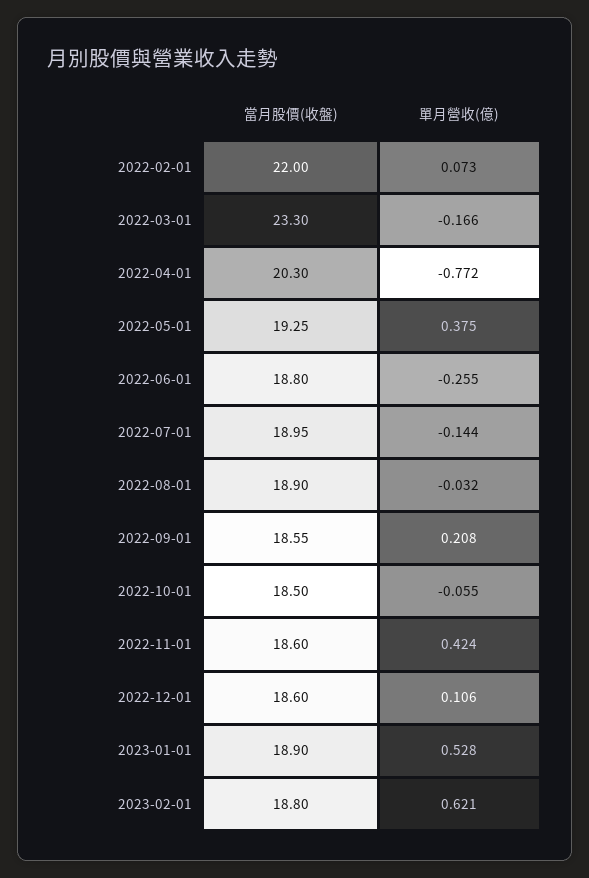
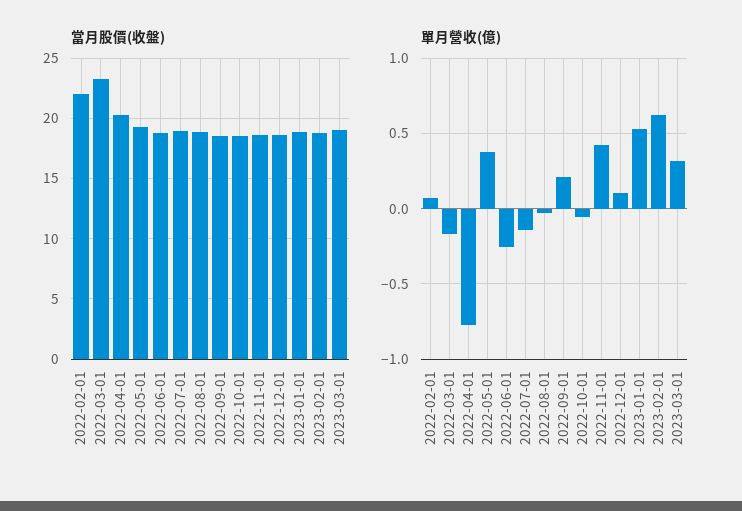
當月股價(收盤), 2023-03-01: none -> 19
單月營收(億), 2023-03-01: none -> 0.3

